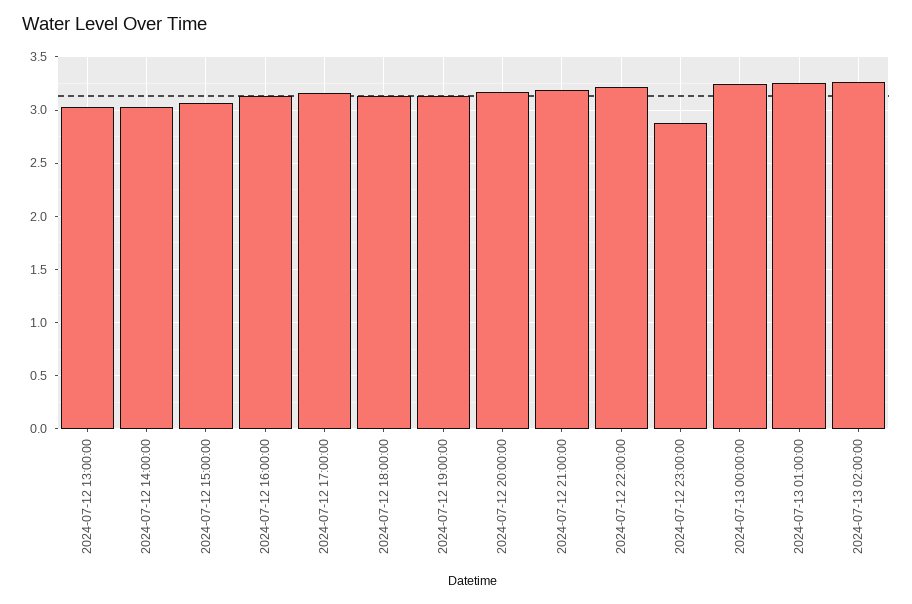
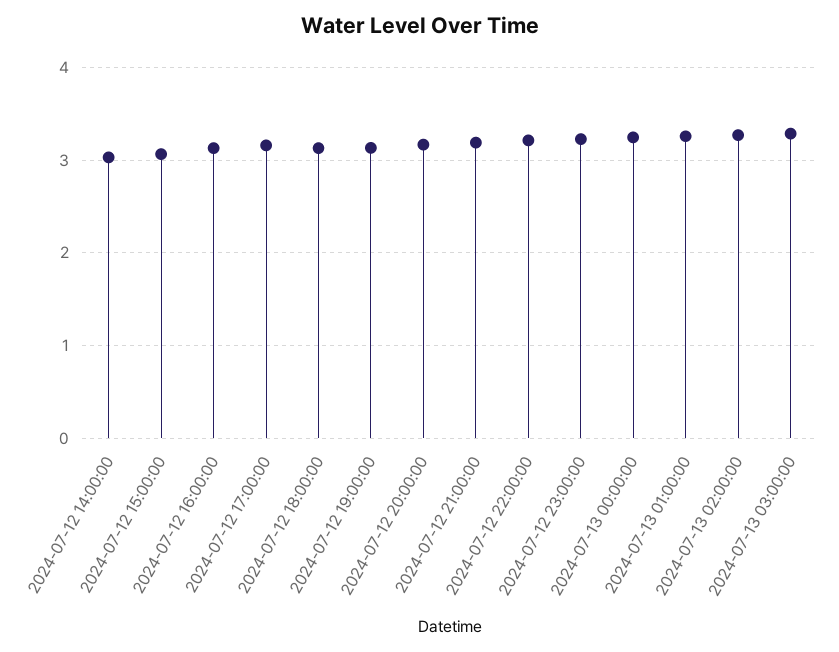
2024-07-12 13:00:00: 3 -> none
2024-07-12 23:00:00: 2.9 -> 3.2
2024-07-13 03:00:00: none -> 3.3

